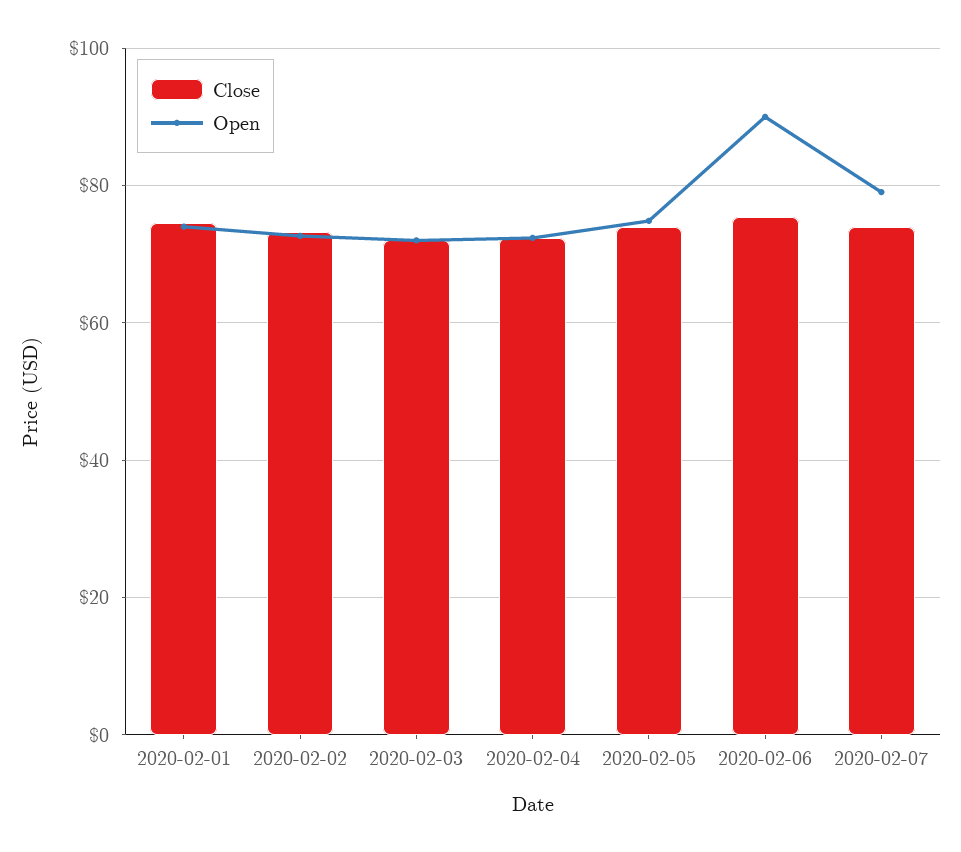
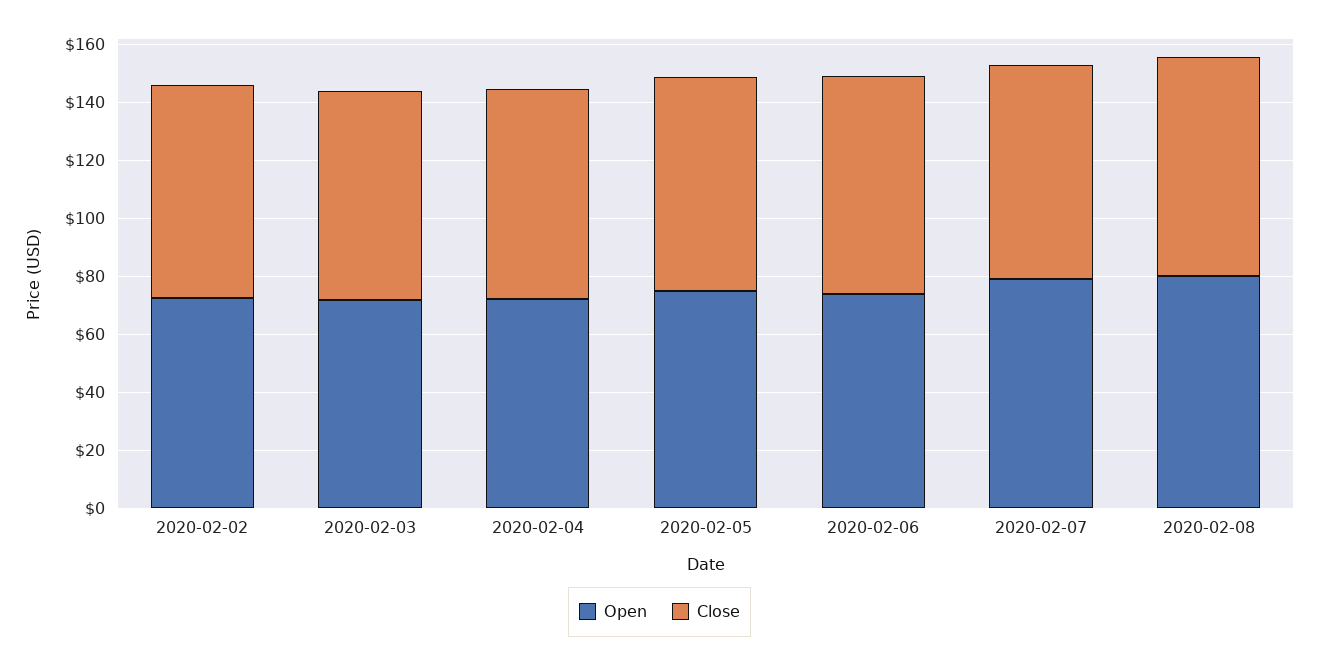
Close, 2020-02-01: 74 -> none
Open, 2020-02-01: 74 -> none
Open, 2020-02-06: 90 -> 75
Open, 2020-02-08: none -> 80
Close, 2020-02-08: none -> 75

